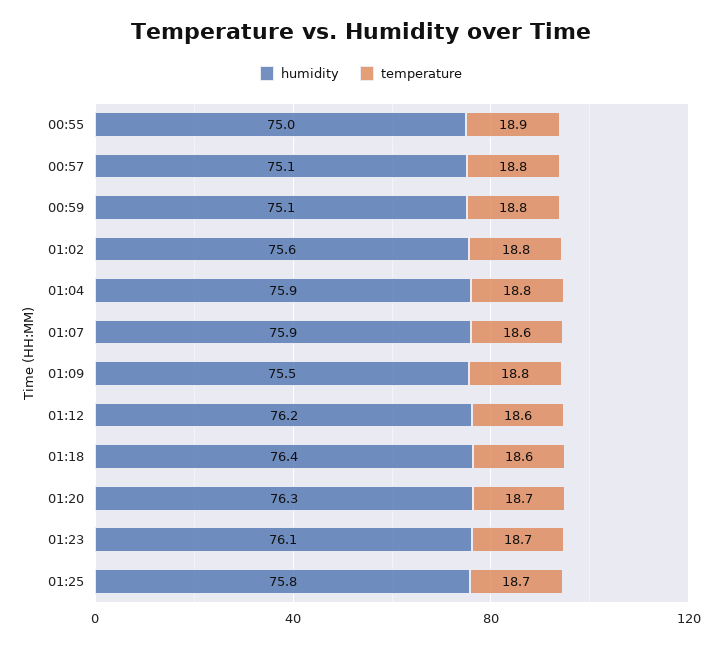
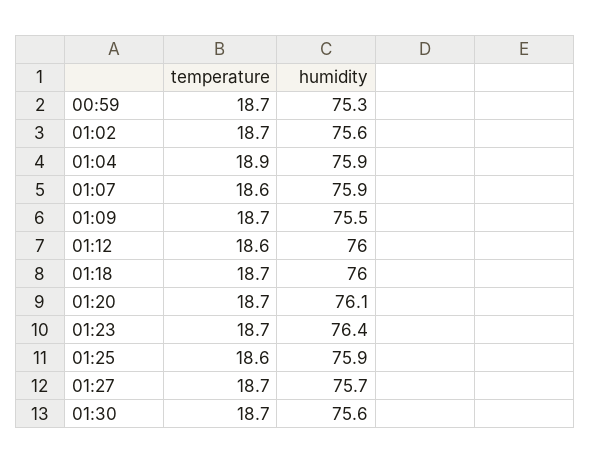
humidity, 00:55: 75 -> none
temperature, 00:55: 18.9 -> none
humidity, 00:57: 75.1 -> none
temperature, 00:57: 18.8 -> none
humidity, 00:59: 75.1 -> 75.3
temperature, 00:59: 18.8 -> 18.7
temperature, 01:02: 18.8 -> 18.7
temperature, 01:04: 18.8 -> 18.9
temperature, 01:09: 18.8 -> 18.7
humidity, 01:12: 76.2 -> 76
humidity, 01:18: 76.4 -> 76
temperature, 01:18: 18.6 -> 18.7
humidity, 01:20: 76.3 -> 76.1
humidity, 01:23: 76.1 -> 76.4
humidity, 01:25: 75.8 -> 75.9
temperature, 01:25: 18.7 -> 18.6
temperature, 01:27: none -> 18.7
humidity, 01:27: none -> 75.7
temperature, 01:30: none -> 18.7
humidity, 01:30: none -> 75.6

